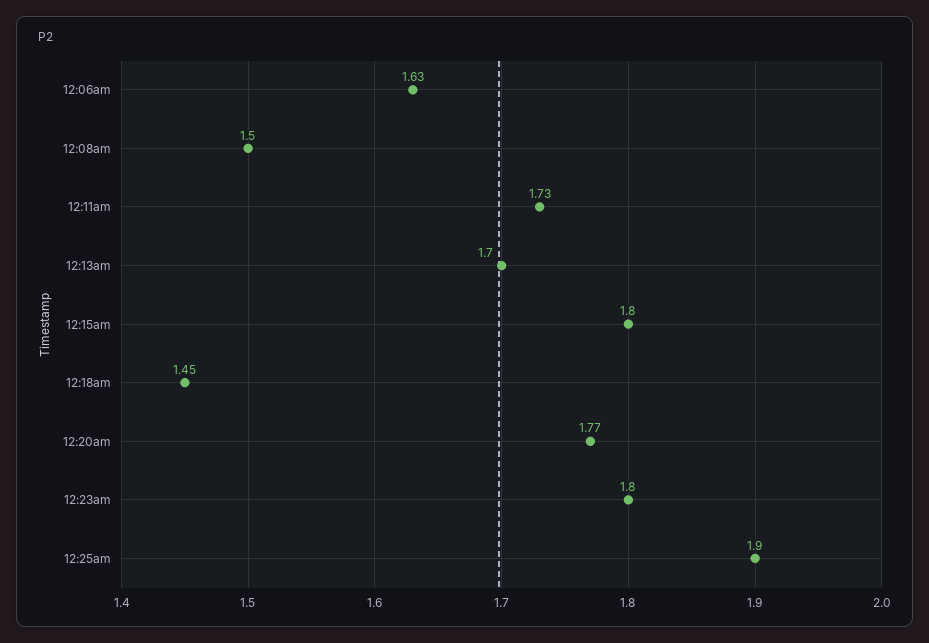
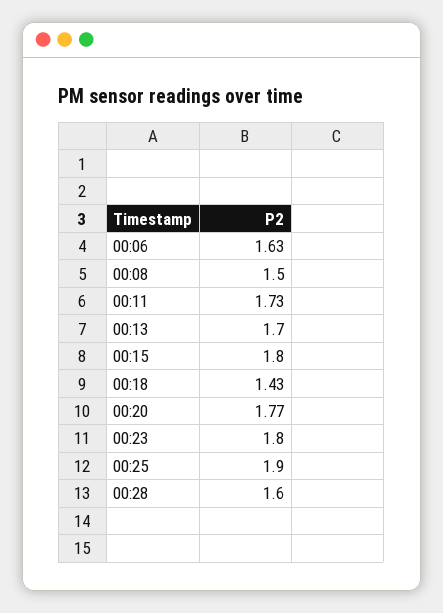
12:18am: 1.45 -> 1.43
00:28: none -> 1.6

